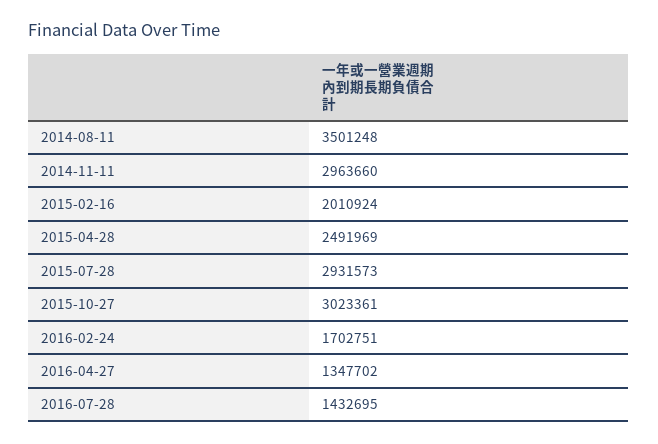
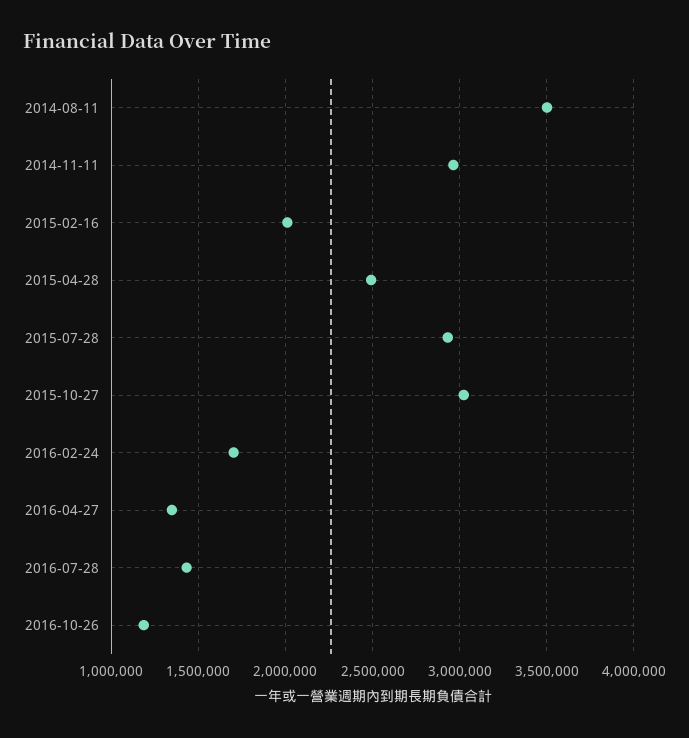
2016-10-26: none -> 1200000

